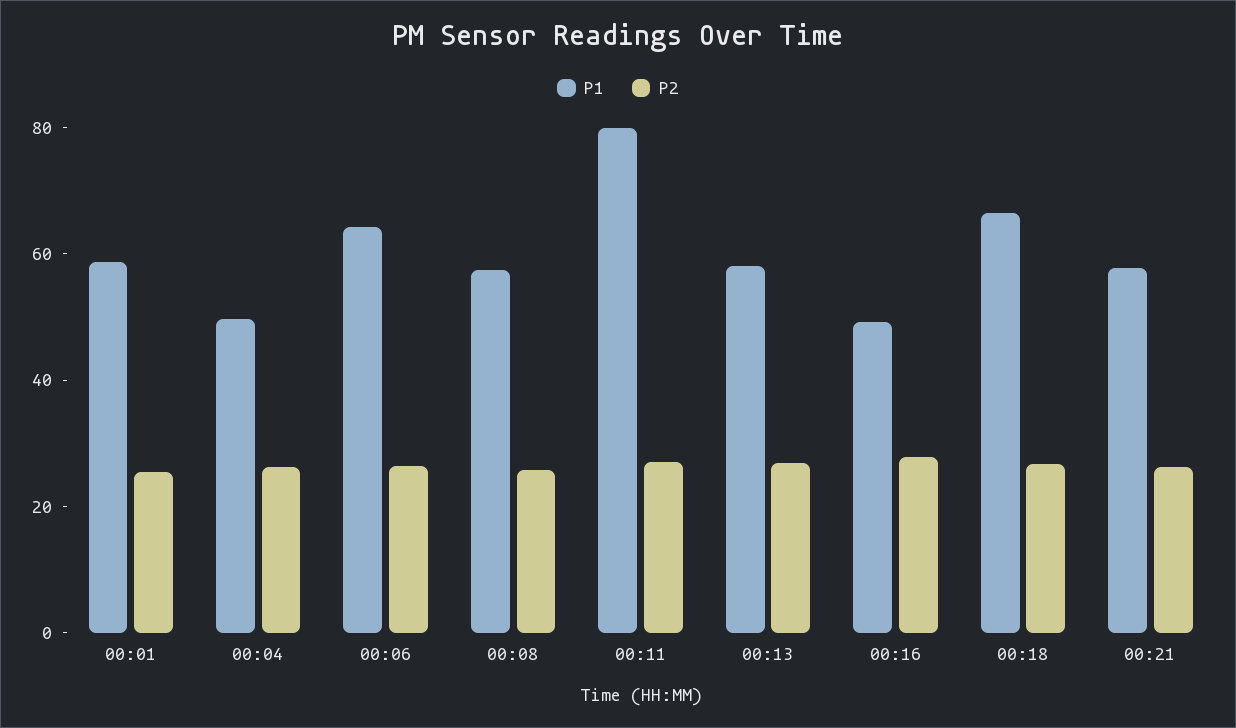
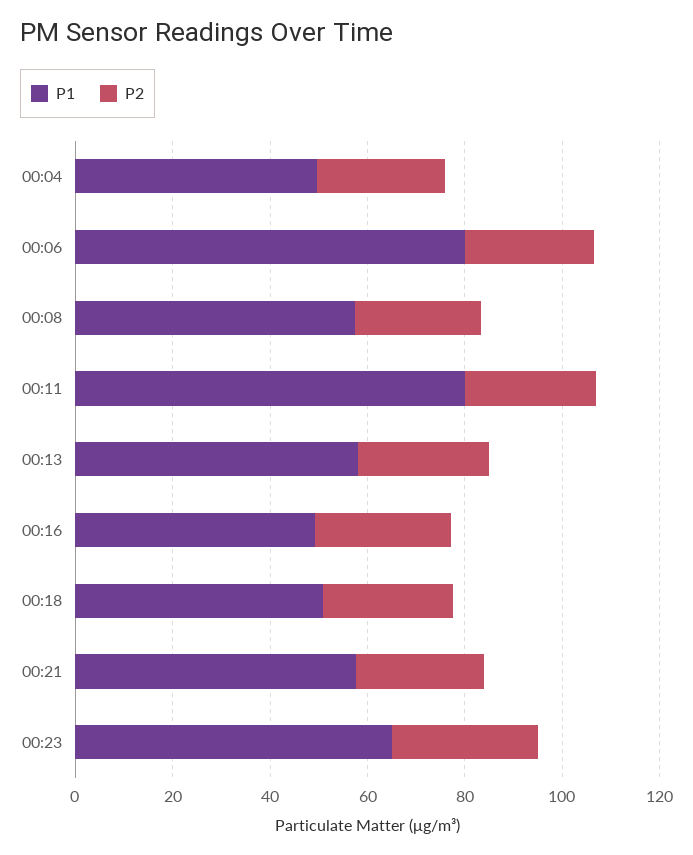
P1, 00:01: 60 -> none
P2, 00:01: 25 -> none
P1, 00:06: 65 -> 80
P1, 00:18: 65 -> 50
P1, 00:23: none -> 65
P2, 00:23: none -> 30

